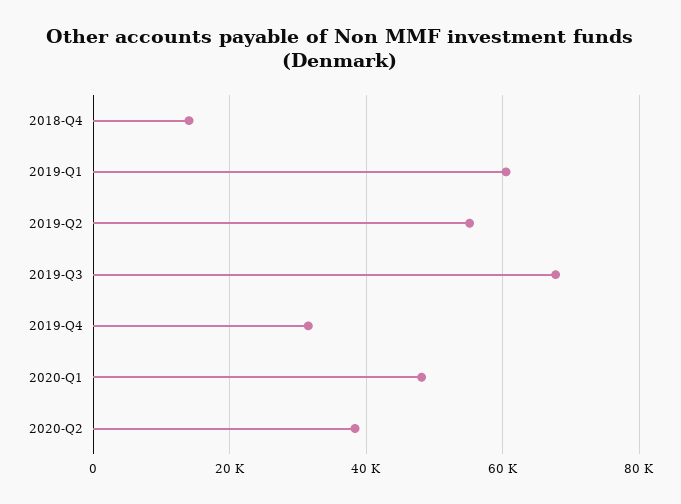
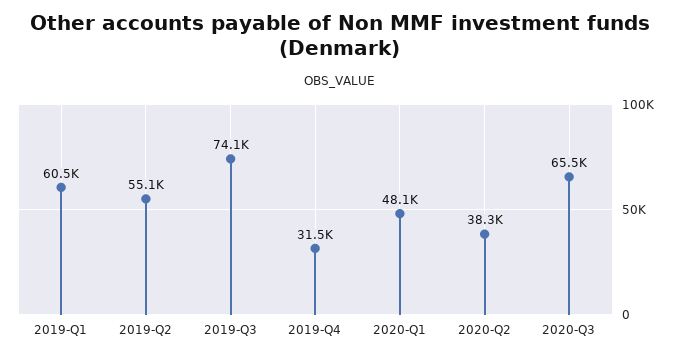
2018-Q4: 14000 -> none
2019-Q3: 68000 -> 74100
2020-Q3: none -> 65500

